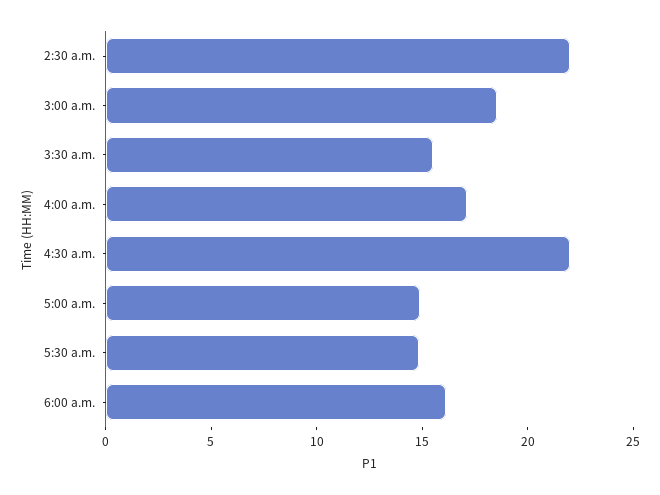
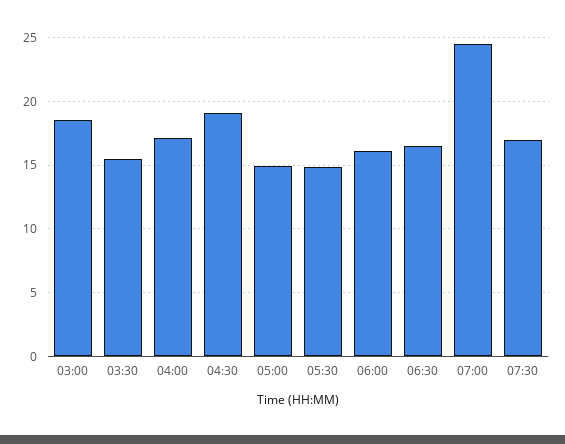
2:30 a.m.: 22 -> none
4:30 a.m.: 22 -> 19
06:30: none -> 16.5
07:00: none -> 24.5
07:30: none -> 17

